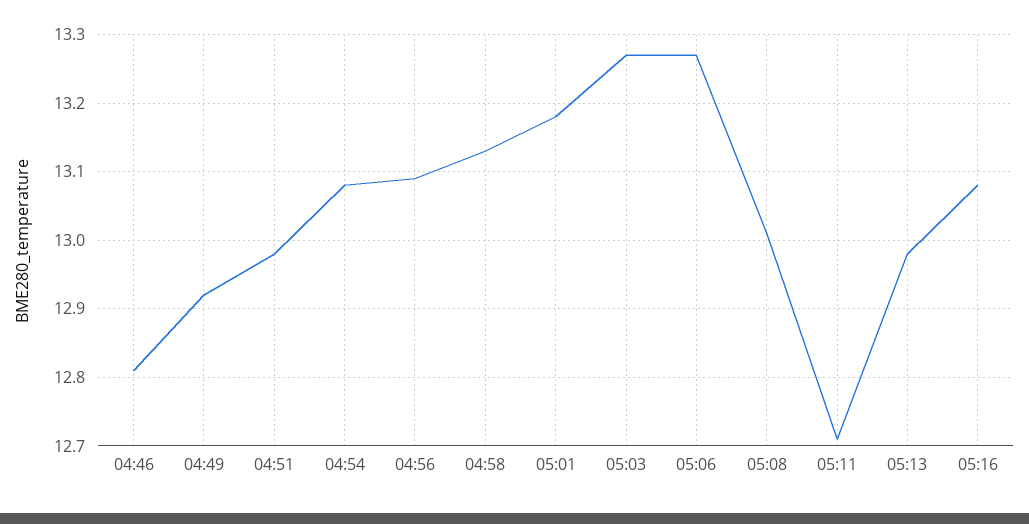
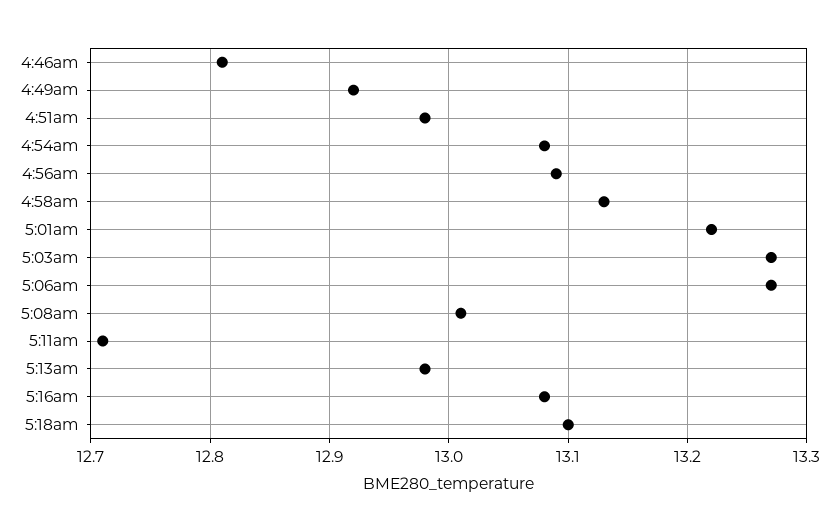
05:01: 13.18 -> 13.22
5:18am: none -> 13.1

